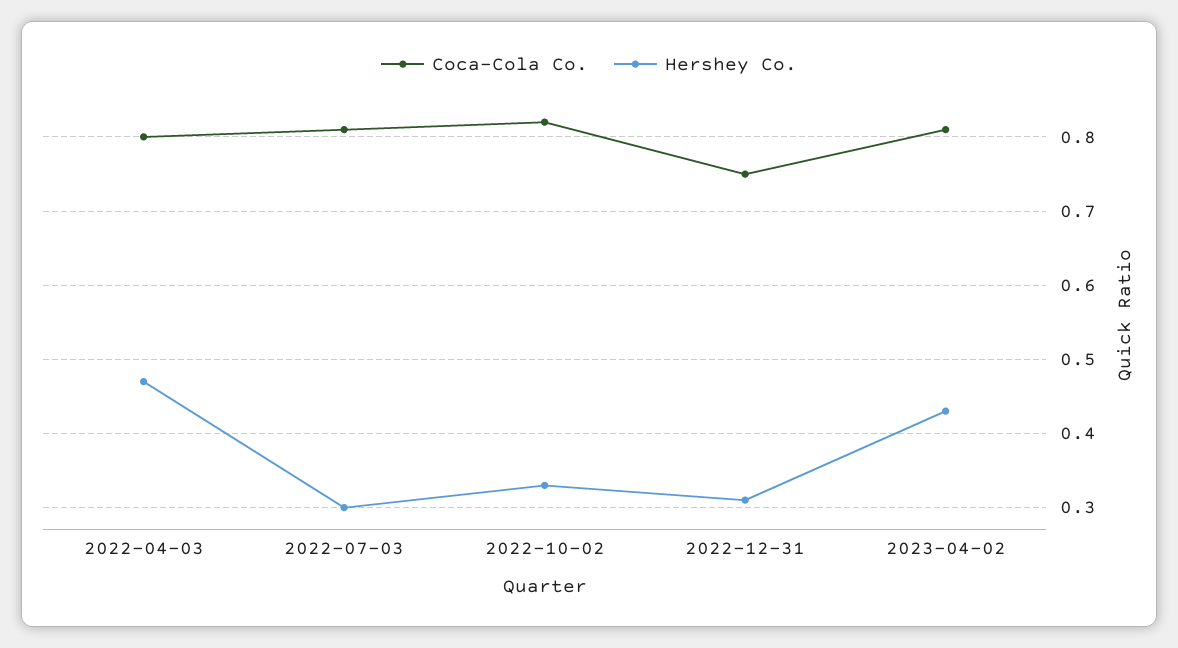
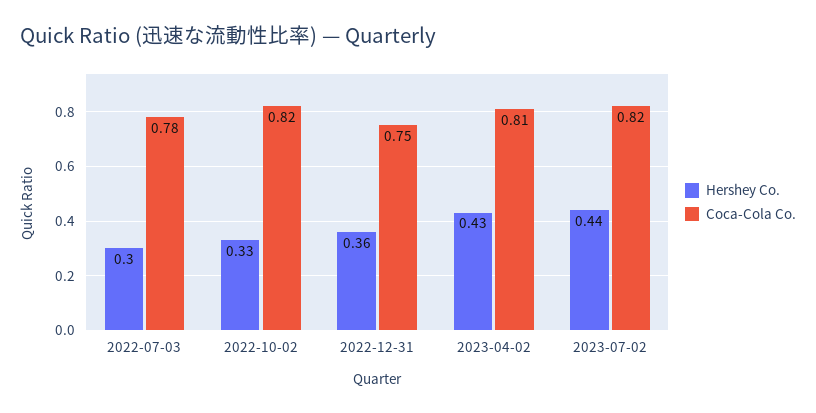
Coca-Cola Co., 2022-04-03: 0.8 -> none
Hershey Co., 2022-04-03: 0.47 -> none
Coca-Cola Co., 2022-07-03: 0.81 -> 0.78
Hershey Co., 2022-12-31: 0.31 -> 0.36
Hershey Co., 2023-07-02: none -> 0.44
Coca-Cola Co., 2023-07-02: none -> 0.82

